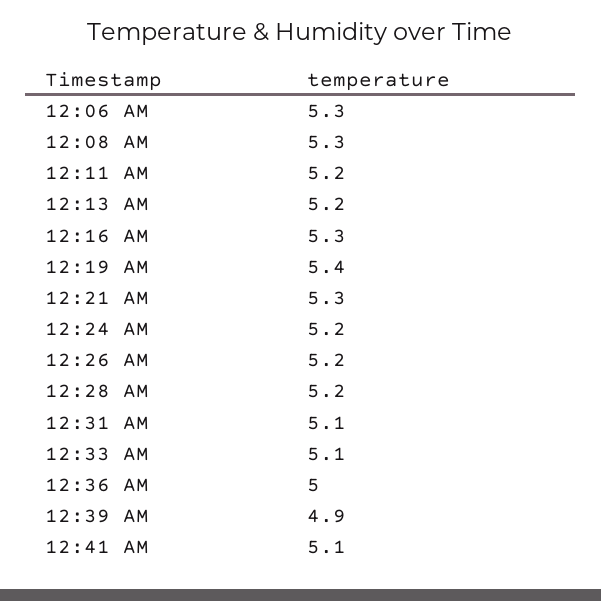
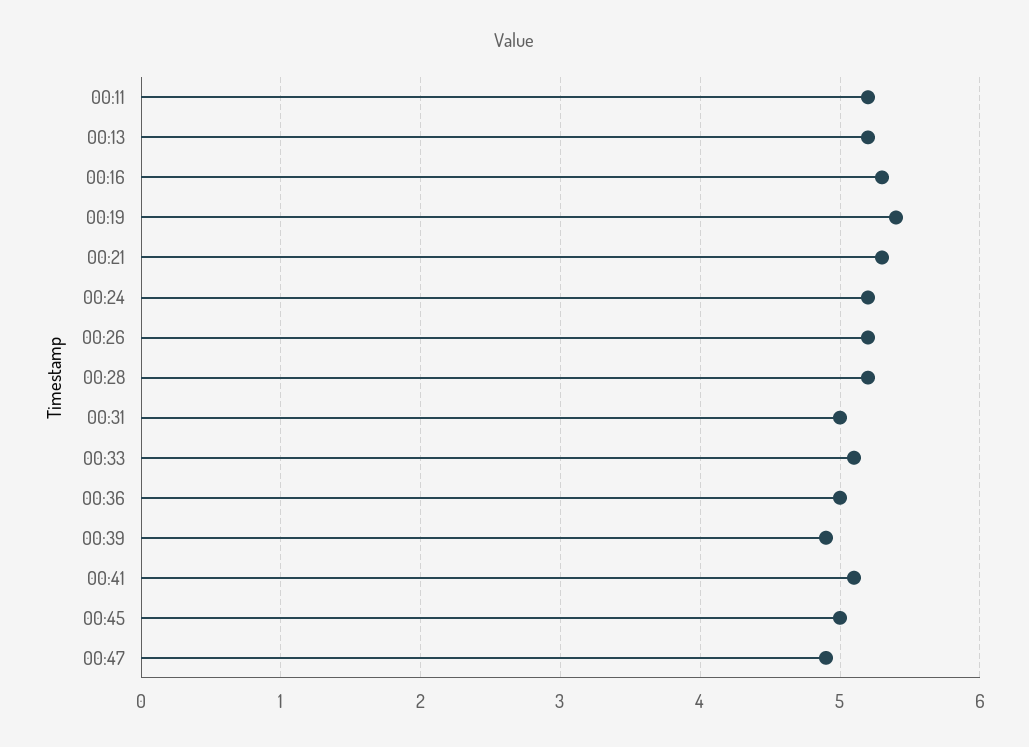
12:06 AM: 5.3 -> none
12:08 AM: 5.3 -> none
12:31 AM: 5.1 -> 5
00:45: none -> 5
00:47: none -> 4.9

